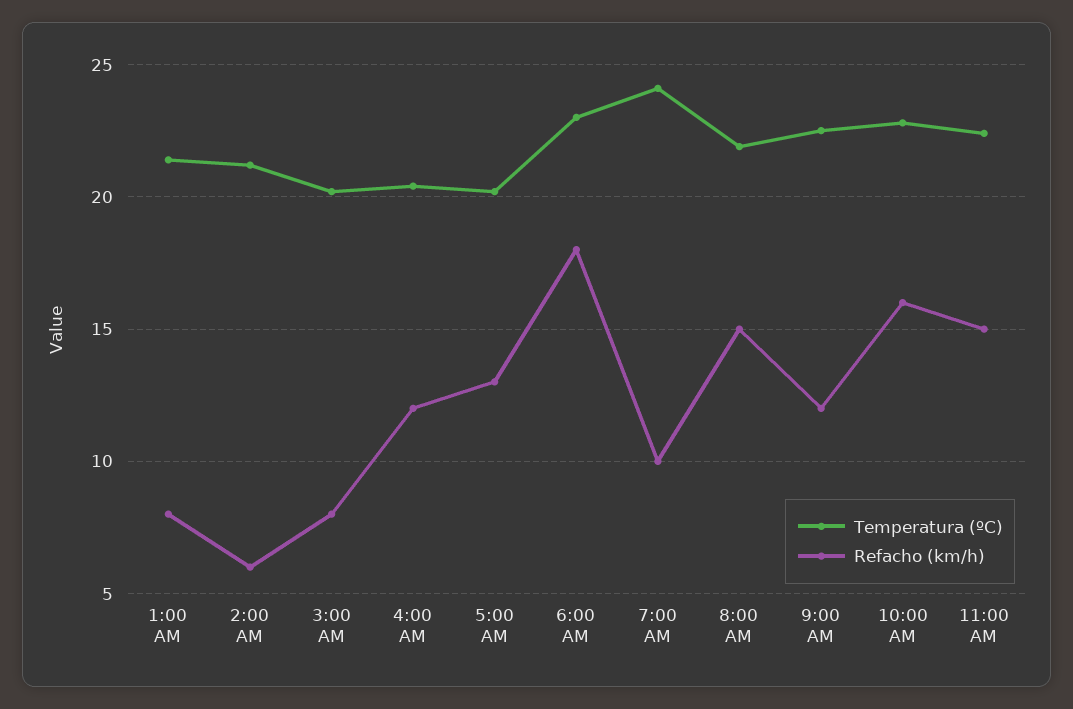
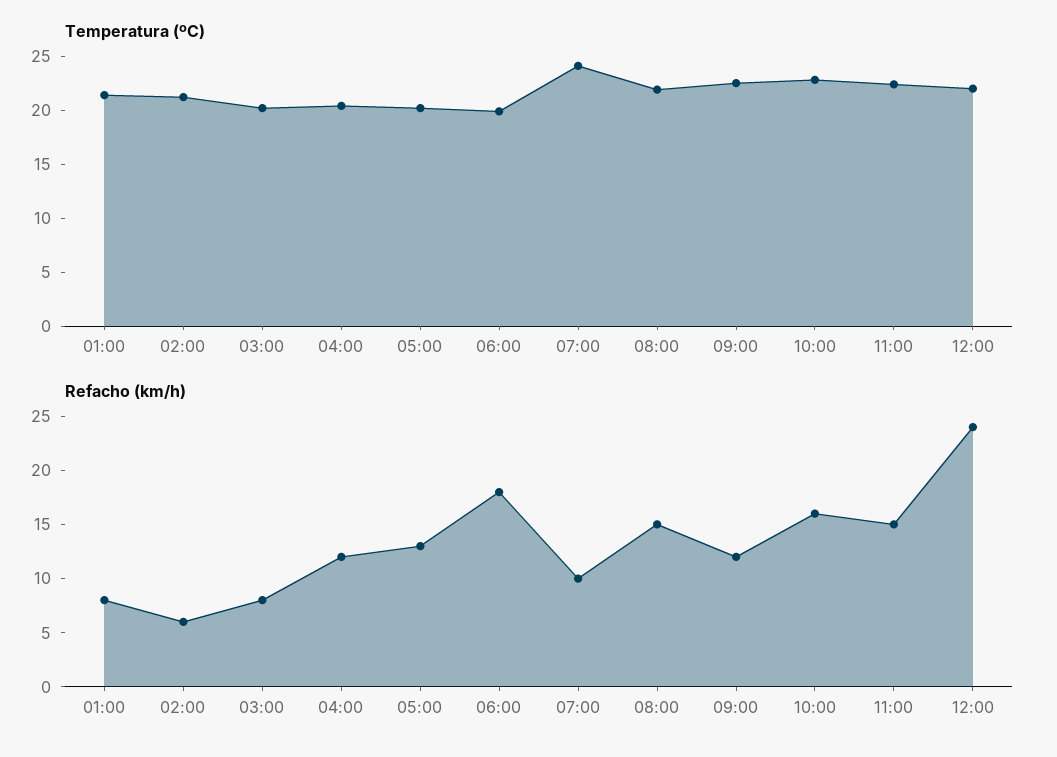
Temperatura (ºC), 6:00 AM: 23 -> 20
Temperatura (ºC), 12:00: none -> 22
Refacho (km/h), 12:00: none -> 24

